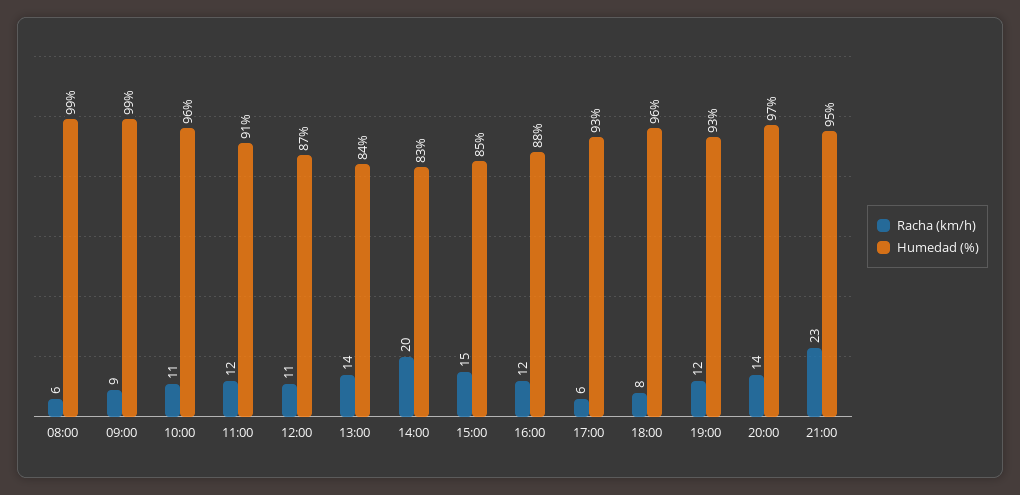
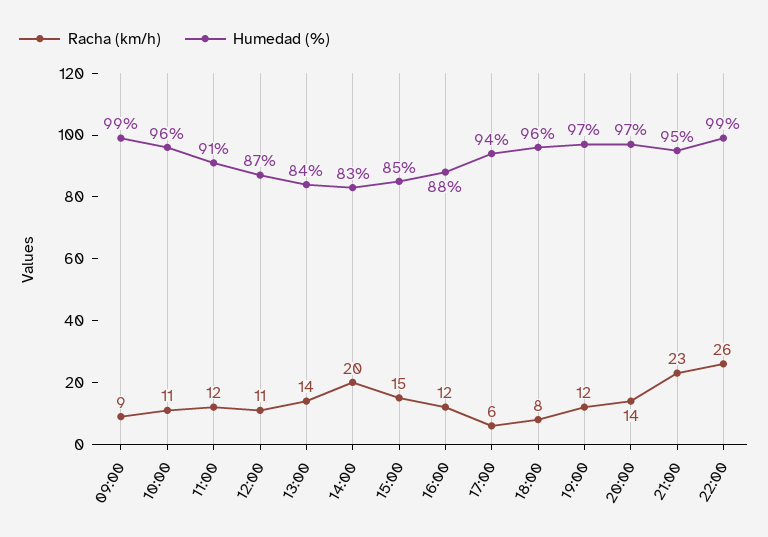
Racha (km/h), 08:00: 6 -> none
Humedad (%), 08:00: 99 -> none
Humedad (%), 17:00: 93 -> 94
Humedad (%), 19:00: 93 -> 97
Racha (km/h), 22:00: none -> 26
Humedad (%), 22:00: none -> 99

